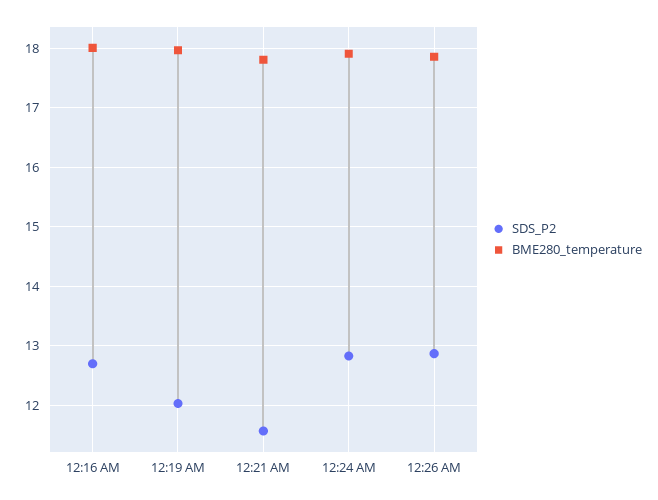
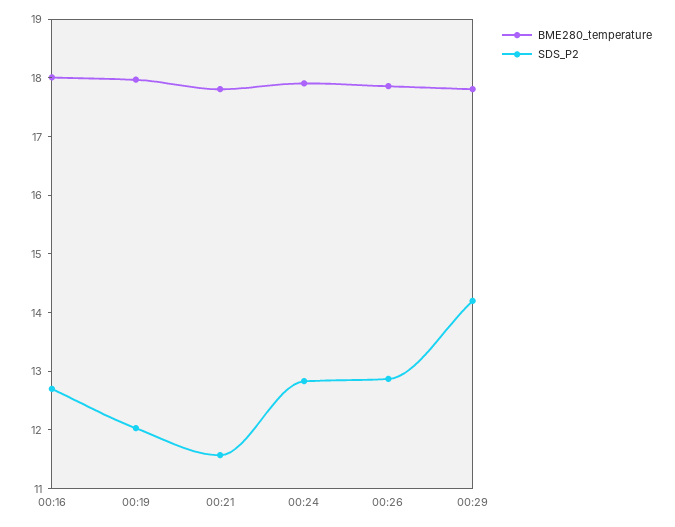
BME280_temperature, 00:29: none -> 17.8
SDS_P2, 00:29: none -> 14.2

